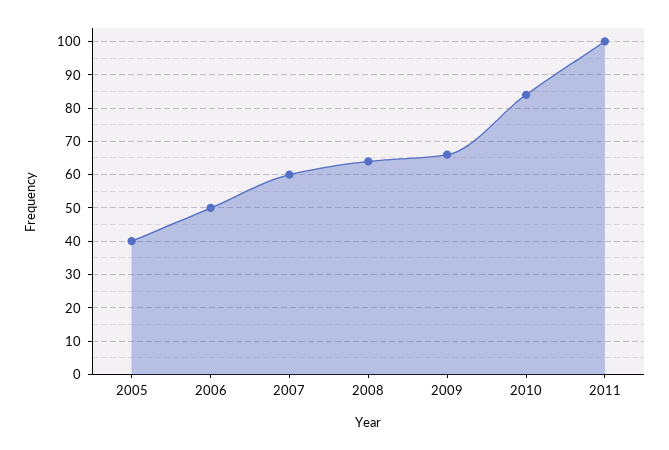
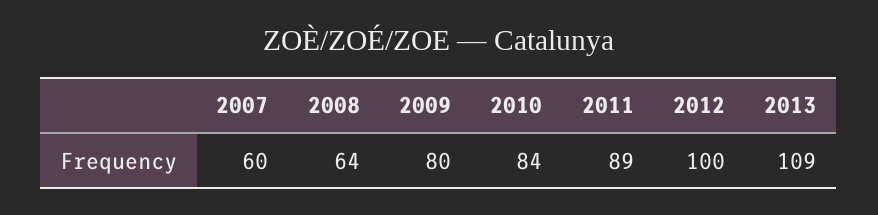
2005: 40 -> none
2006: 50 -> none
2009: 65 -> 80
2011: 100 -> 89
2012: none -> 100
2013: none -> 109

